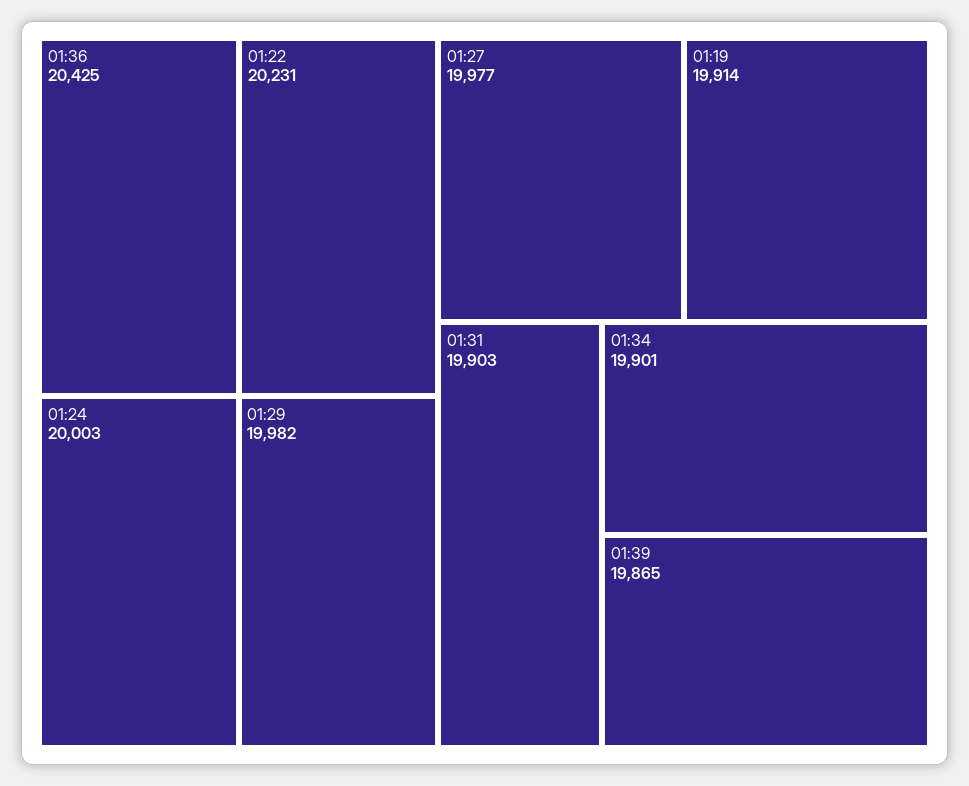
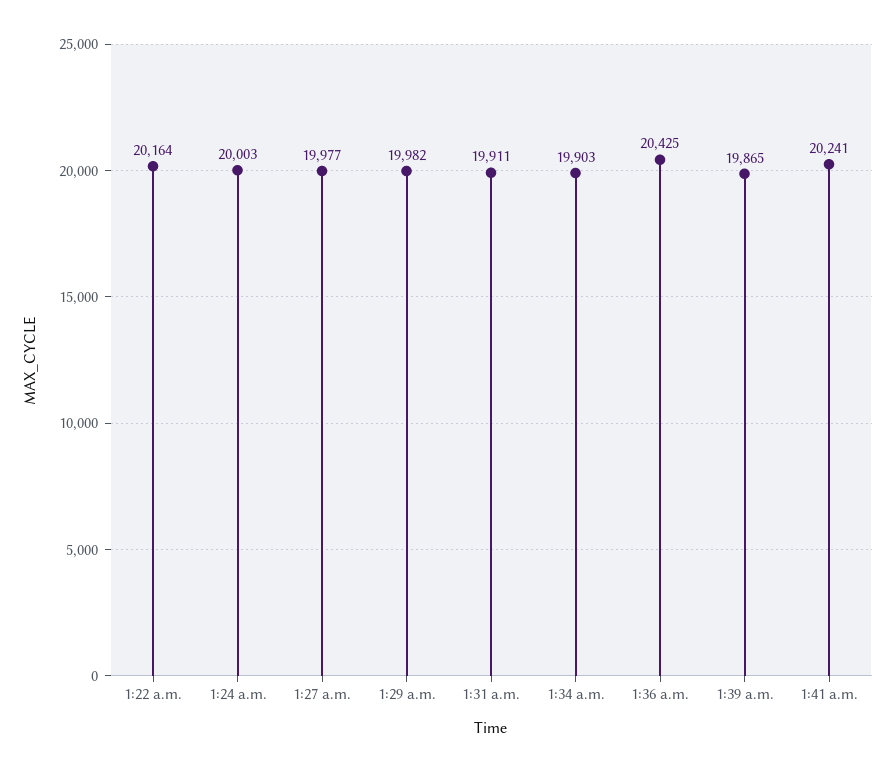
01:22: 20231 -> 20164
01:19: 19914 -> none
01:31: 19903 -> 19911
01:34: 19901 -> 19903
1:41 a.m.: none -> 20241

